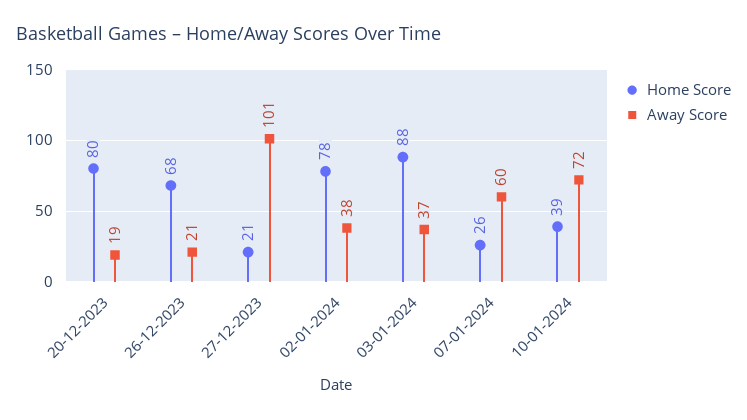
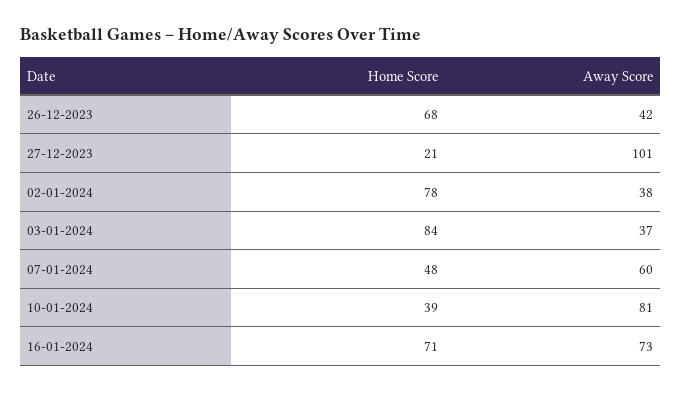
Home Score, 20-12-2023: 80 -> none
Away Score, 20-12-2023: 19 -> none
Away Score, 26-12-2023: 21 -> 42
Home Score, 03-01-2024: 88 -> 84
Home Score, 07-01-2024: 26 -> 48
Away Score, 10-01-2024: 72 -> 81
Home Score, 16-01-2024: none -> 71
Away Score, 16-01-2024: none -> 73

